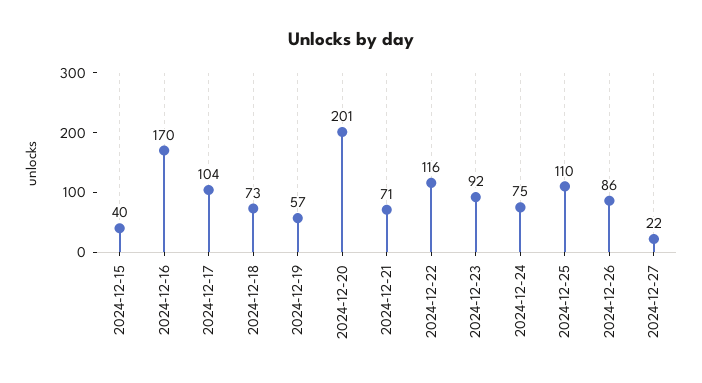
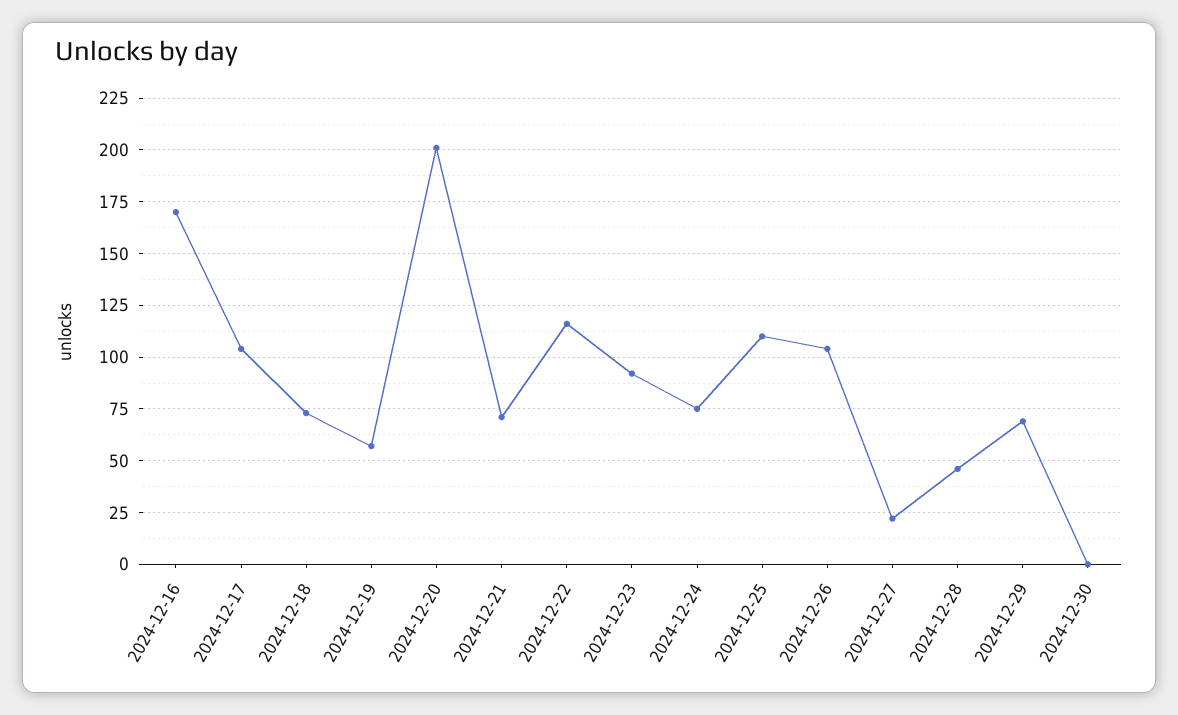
2024-12-15: 40 -> none
2024-12-26: 86 -> 105
2024-12-28: none -> 45
2024-12-29: none -> 70
2024-12-30: none -> 0

